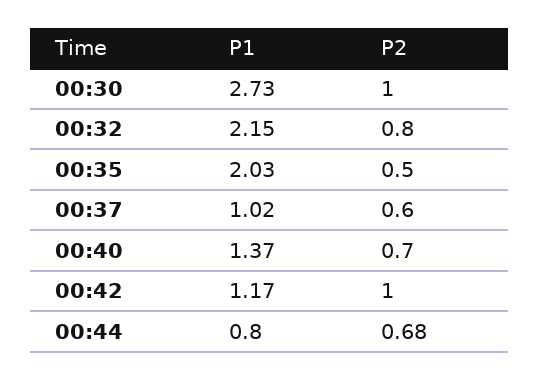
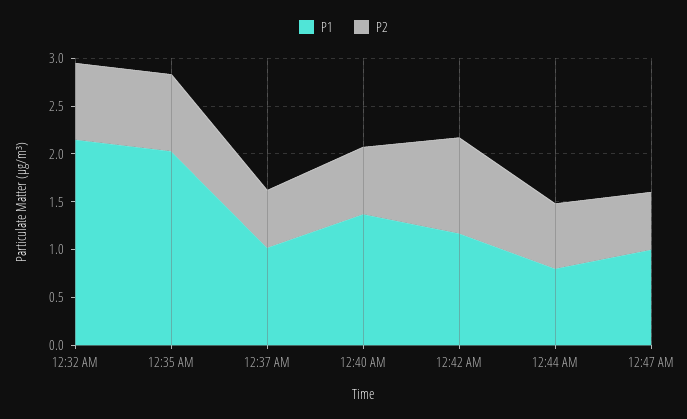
P1, 00:30: 2.73 -> none
P2, 00:30: 1 -> none
P2, 00:35: 0.5 -> 0.8
P1, 12:47 AM: none -> 1
P2, 12:47 AM: none -> 0.6

